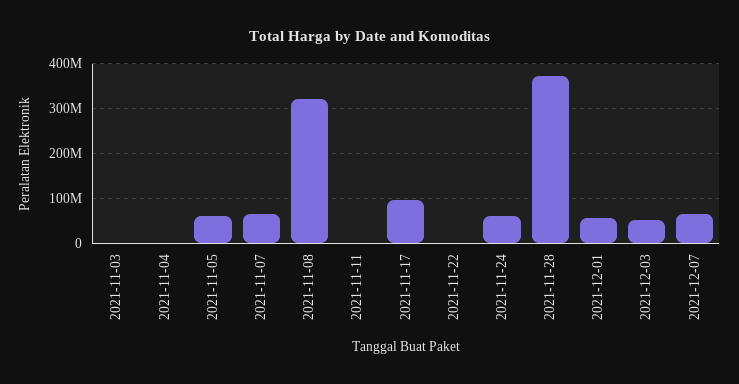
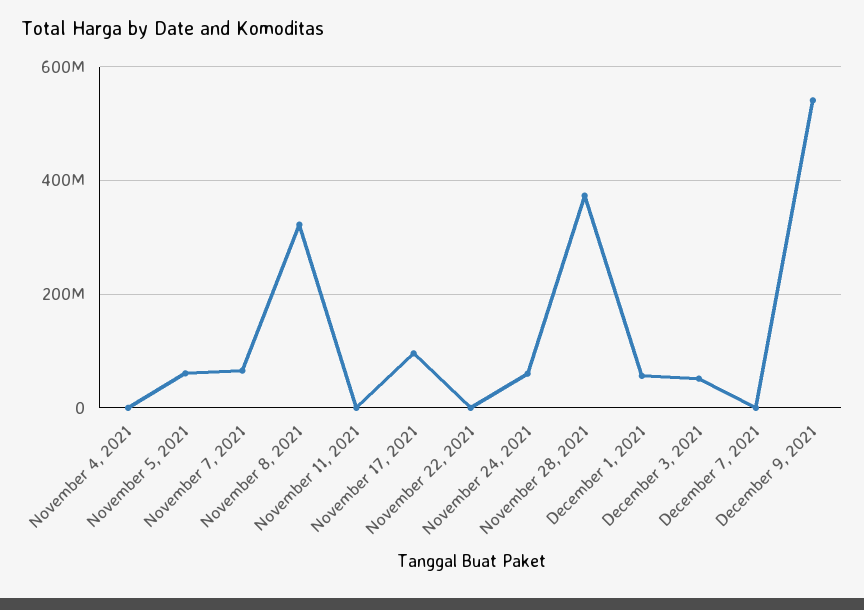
2021-11-03: 0 -> none
2021-12-07: 60000000 -> 0
December 9, 2021: none -> 540000000

